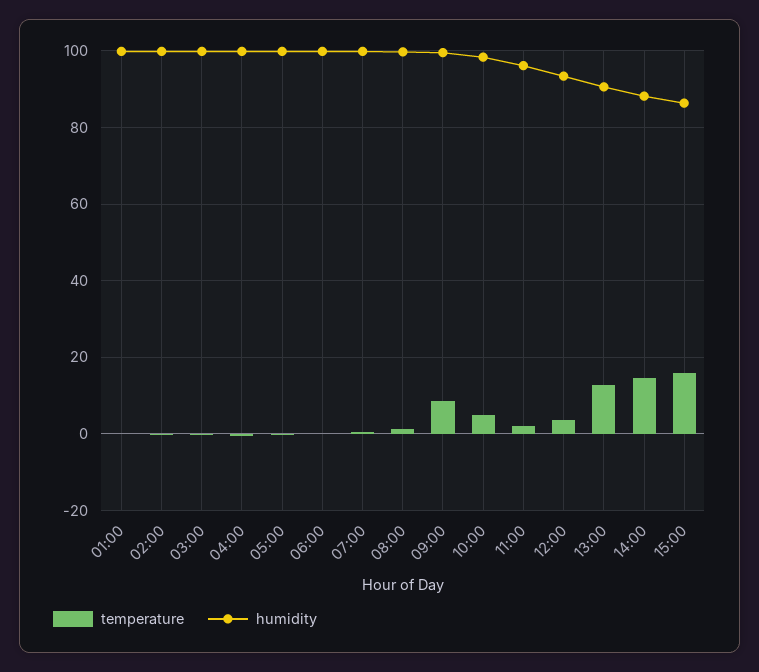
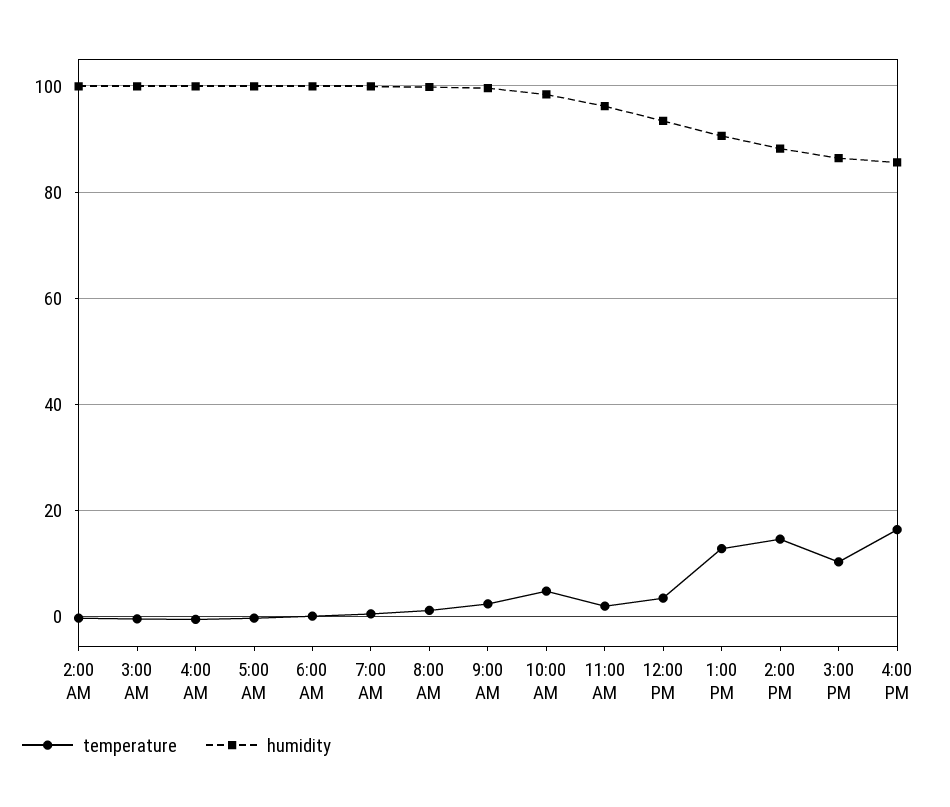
temperature, 01:00: 0 -> none
humidity, 01:00: 100 -> none
temperature, 09:00: 8 -> 2
temperature, 15:00: 16 -> 10
temperature, 4:00 PM: none -> 16
humidity, 4:00 PM: none -> 86

